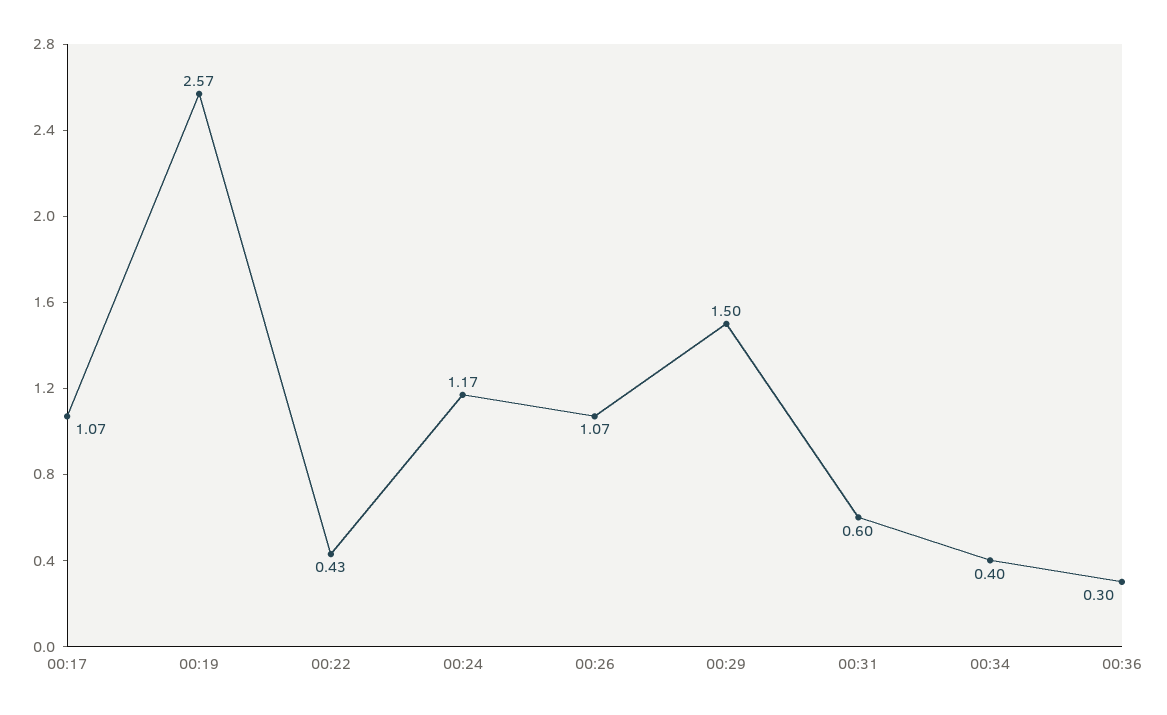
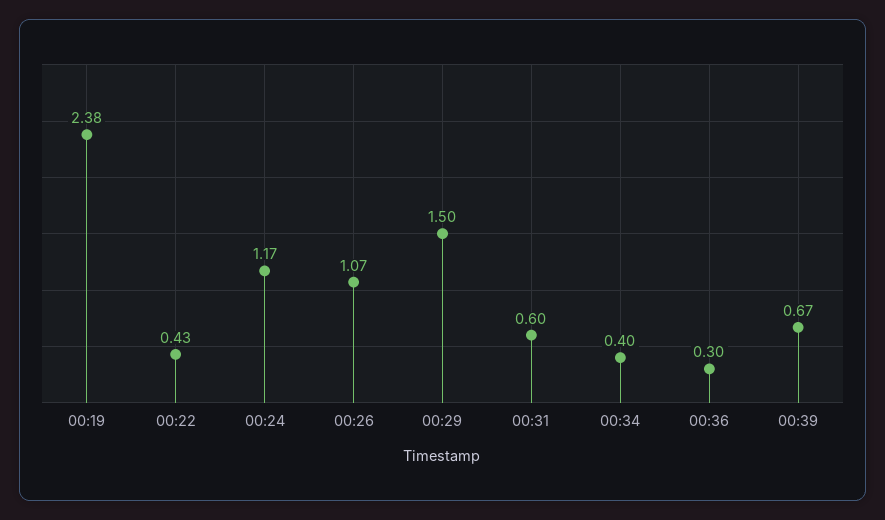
00:17: 1.07 -> none
00:19: 2.57 -> 2.38
00:39: none -> 0.67

